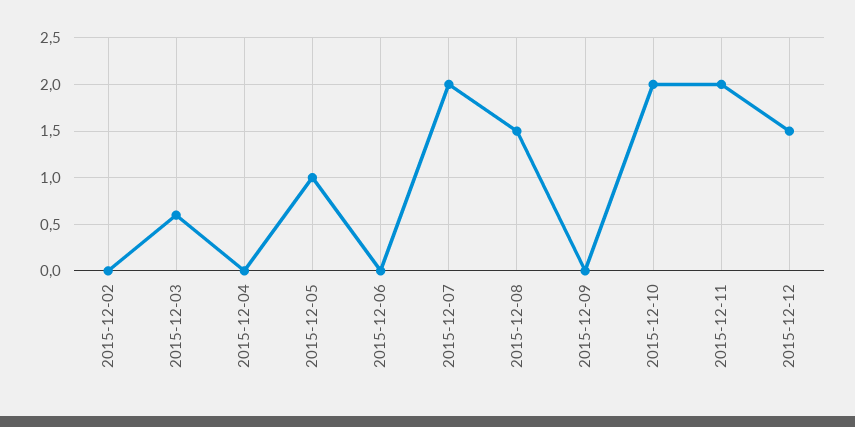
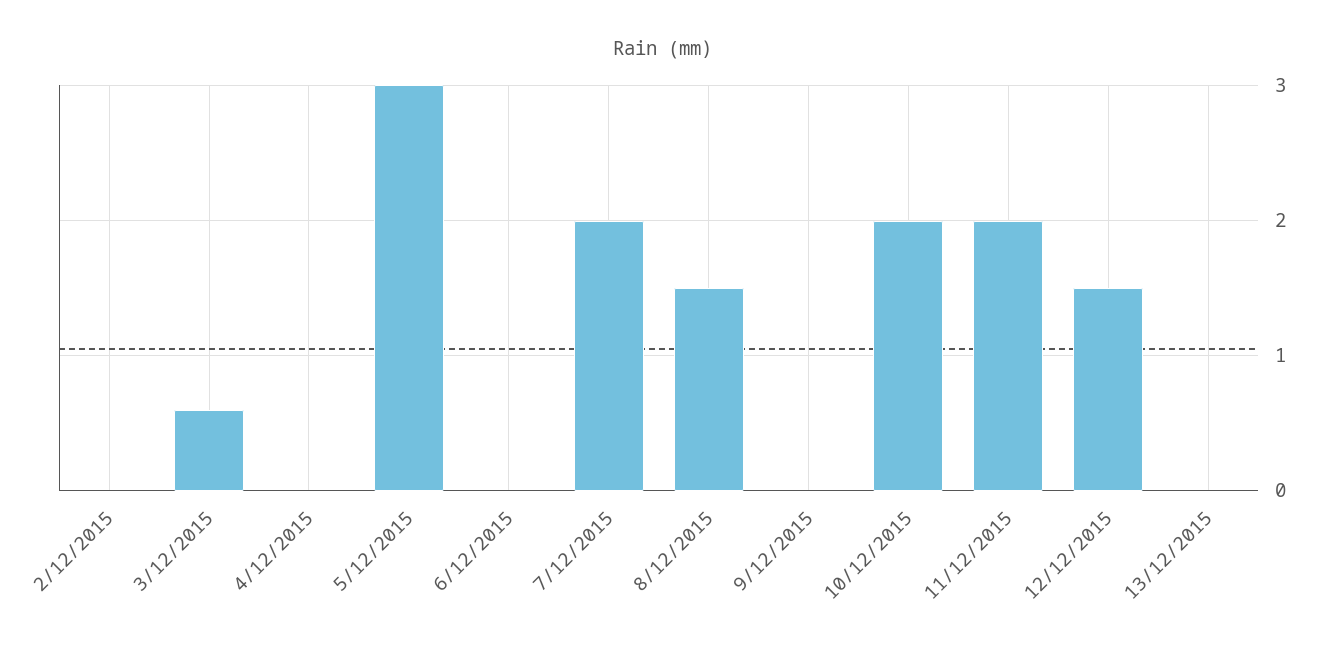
2015-12-05: 1 -> 3
13/12/2015: none -> 0

